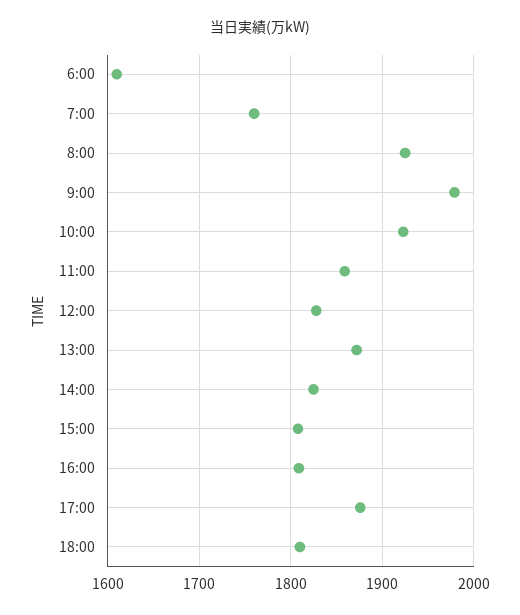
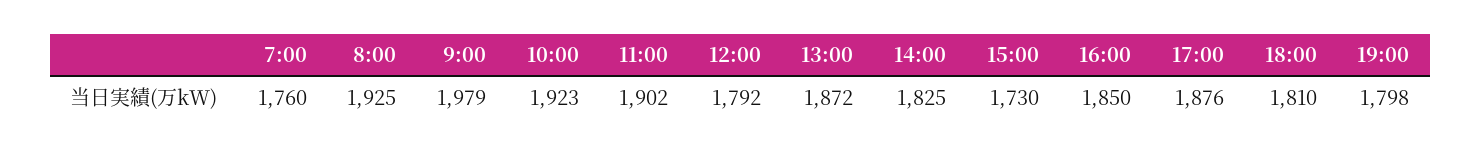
6:00: 1610 -> none
11:00: 1860 -> 1902
12:00: 1830 -> 1792
15:00: 1810 -> 1730
16:00: 1810 -> 1850
19:00: none -> 1798

